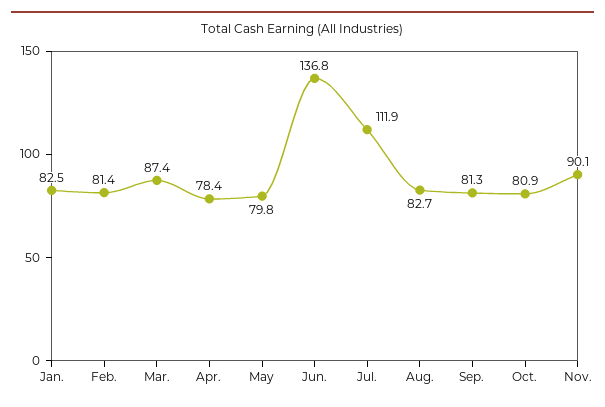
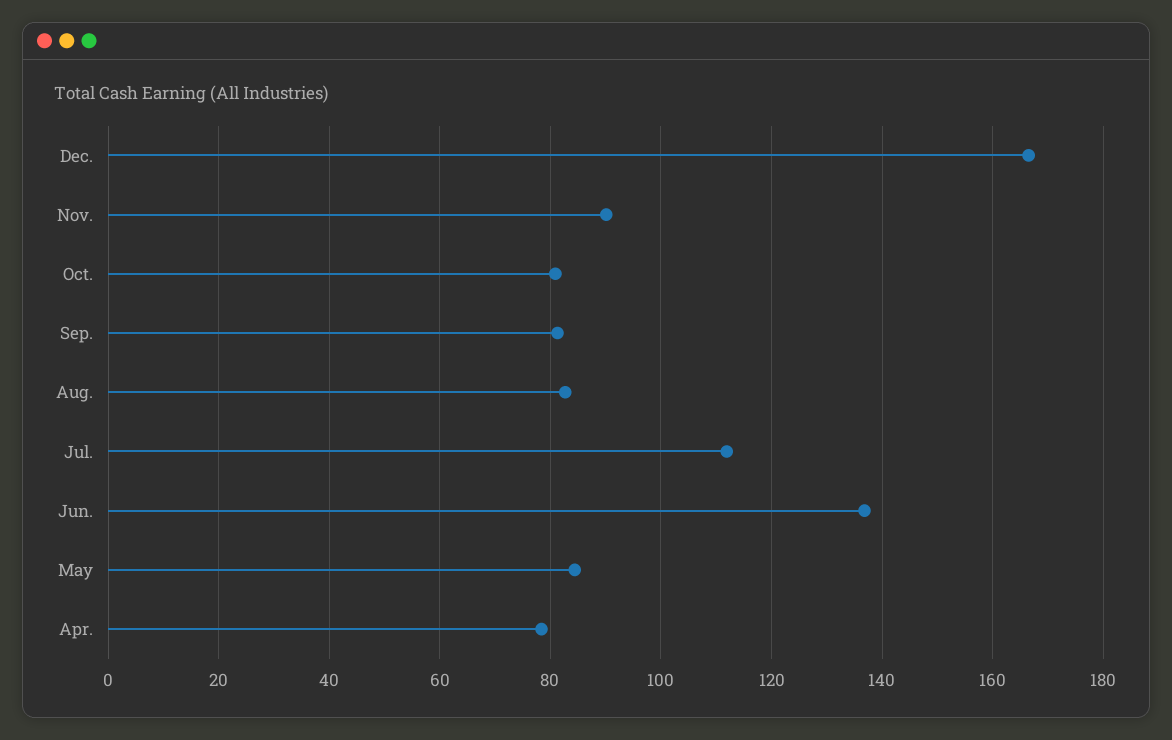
Jan.: 82.5 -> none
Feb.: 81.4 -> none
Mar.: 87.4 -> none
May: 79.8 -> 84
Dec.: none -> 166

